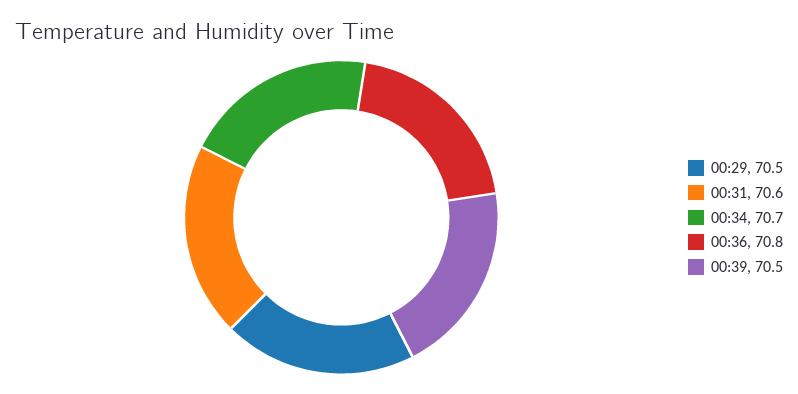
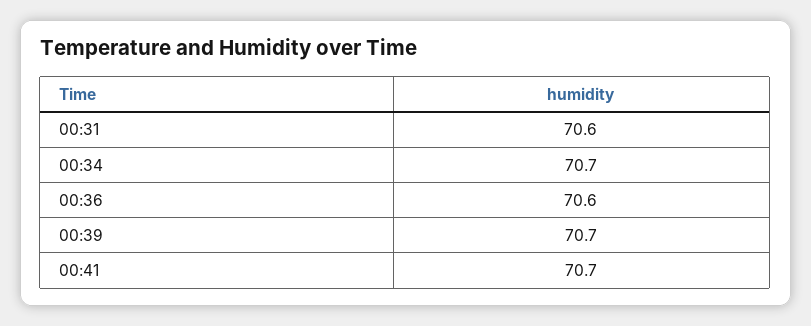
00:29: 70.5 -> none
00:36: 70.8 -> 70.6
00:39: 70.5 -> 70.7
00:41: none -> 70.7

